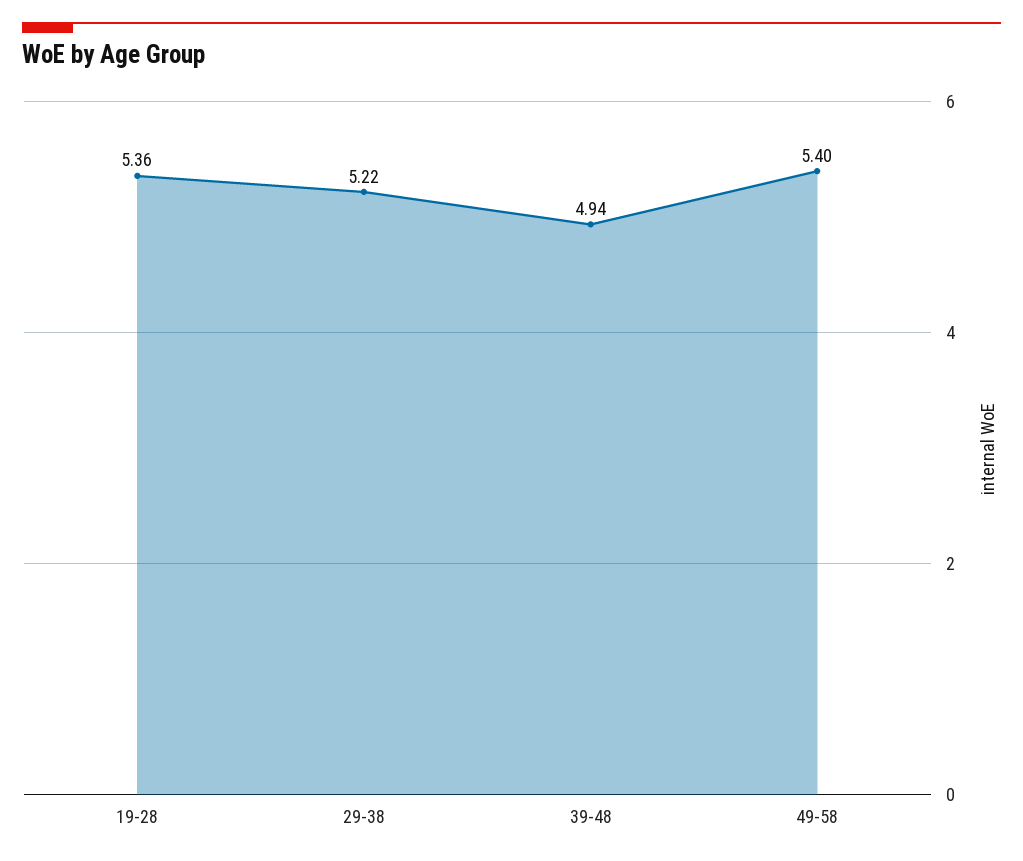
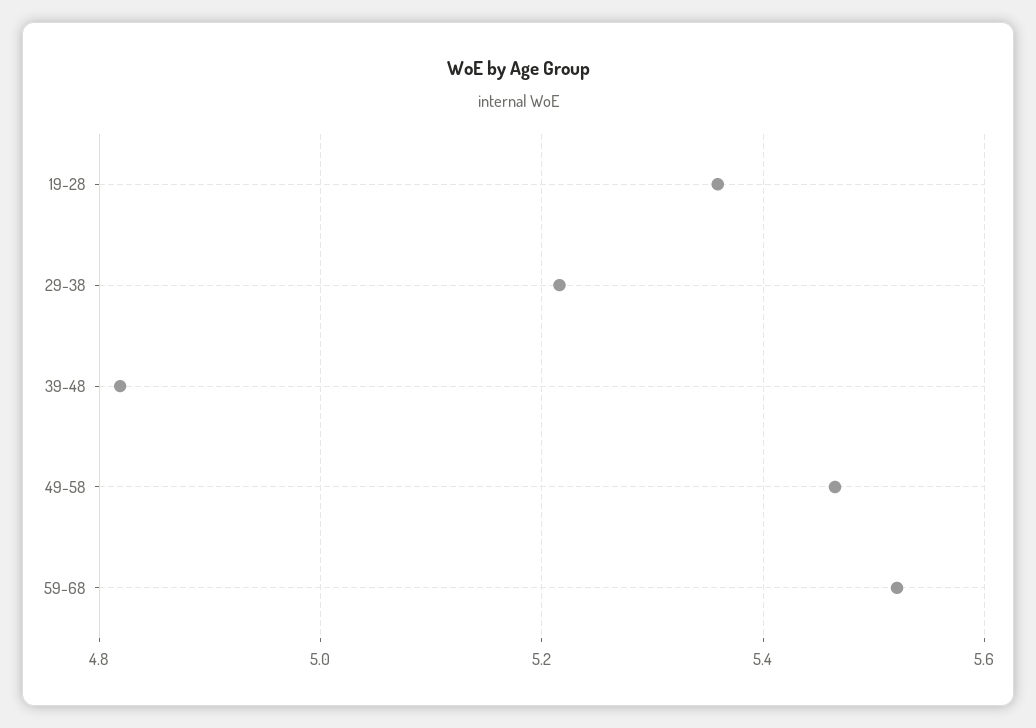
39-48: 4.94 -> 4.82
49-58: 5.4 -> 5.46
59-68: none -> 5.52

